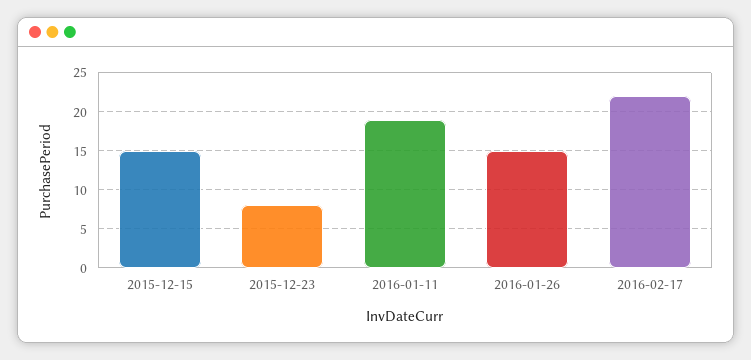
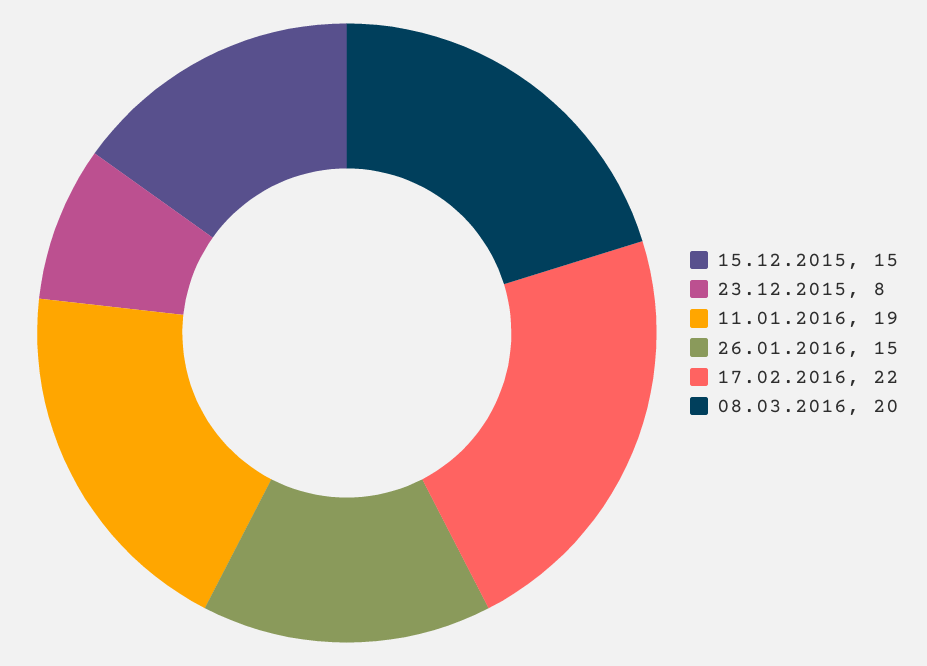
08.03.2016: none -> 20

